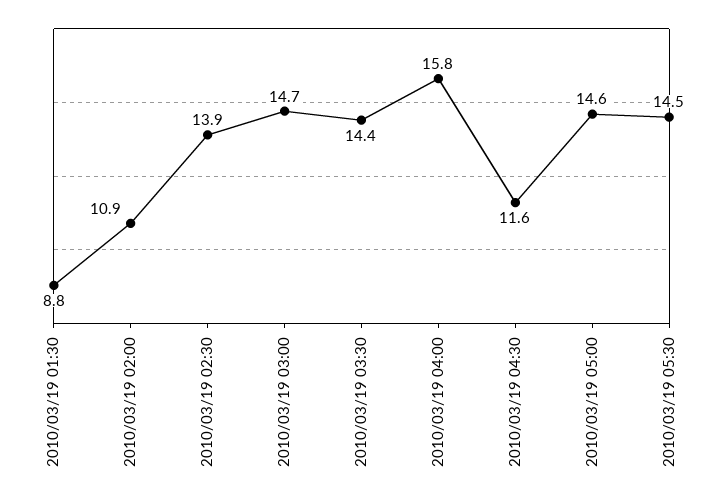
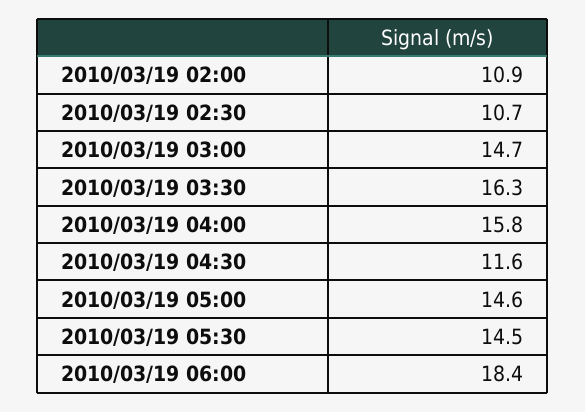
2010/03/19 01:30: 8.8 -> none
2010/03/19 02:30: 13.9 -> 10.7
2010/03/19 03:30: 14.4 -> 16.3
2010/03/19 06:00: none -> 18.4

